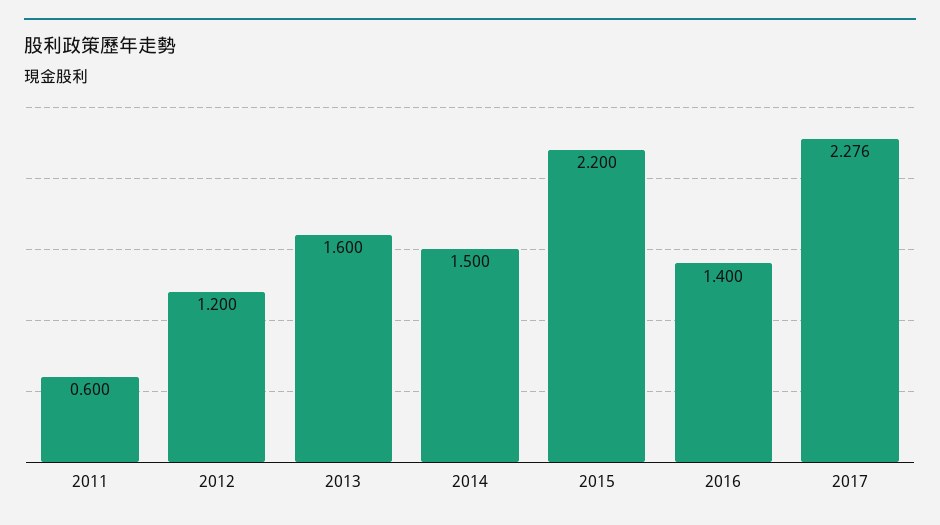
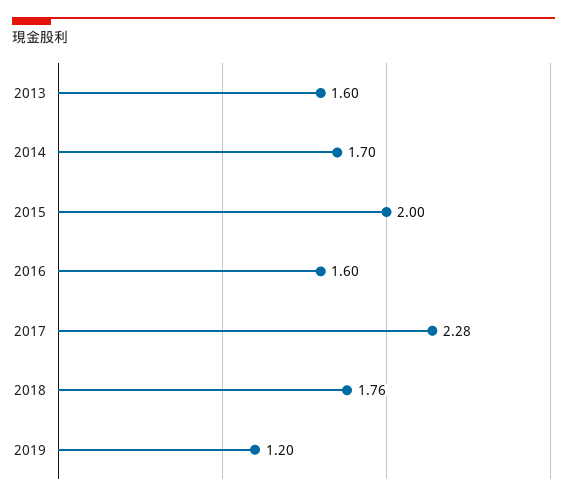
2011: 0.6 -> none
2012: 1.2 -> none
2014: 1.5 -> 1.7
2015: 2.2 -> 2
2016: 1.4 -> 1.6
2018: none -> 1.76
2019: none -> 1.2

